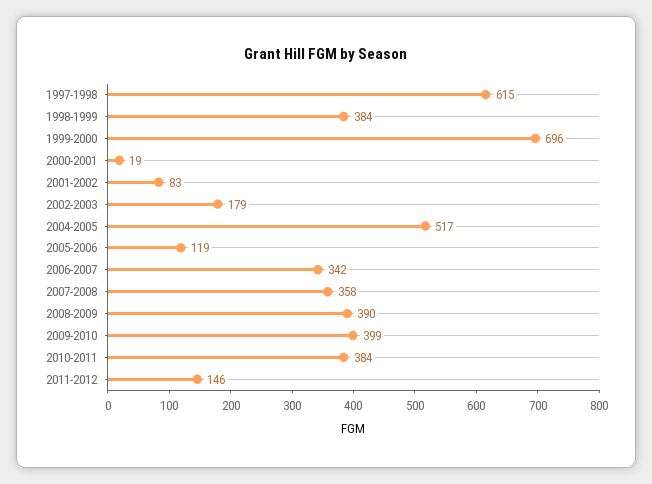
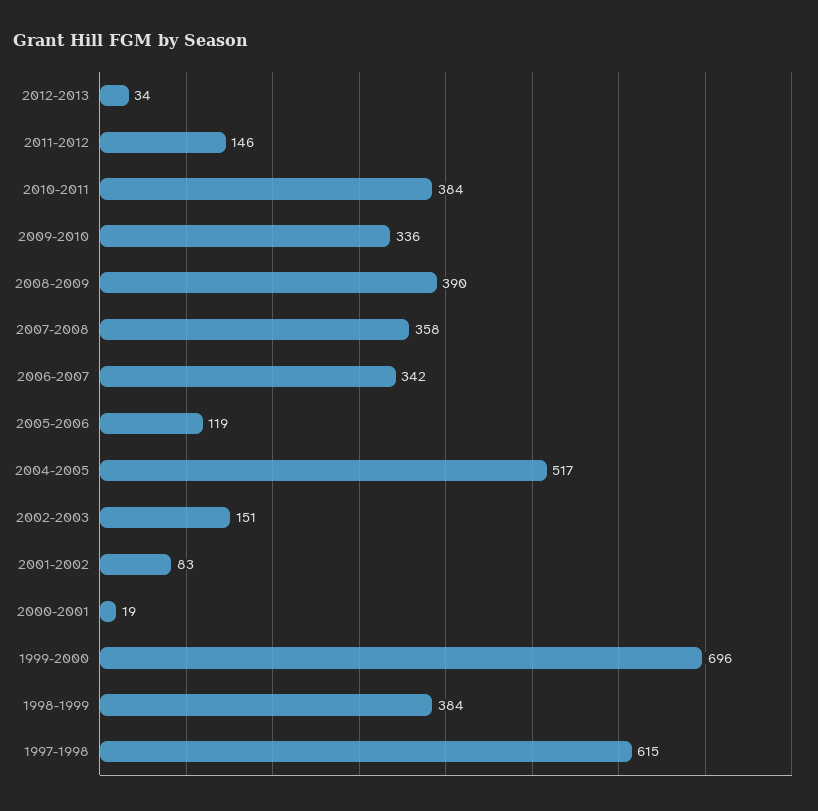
2002-2003: 179 -> 151
2009-2010: 399 -> 336
2012-2013: none -> 34

